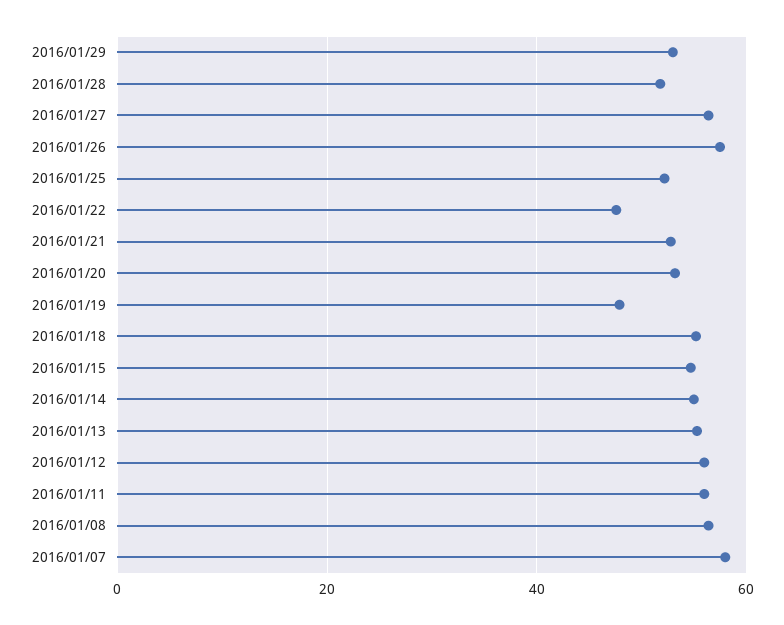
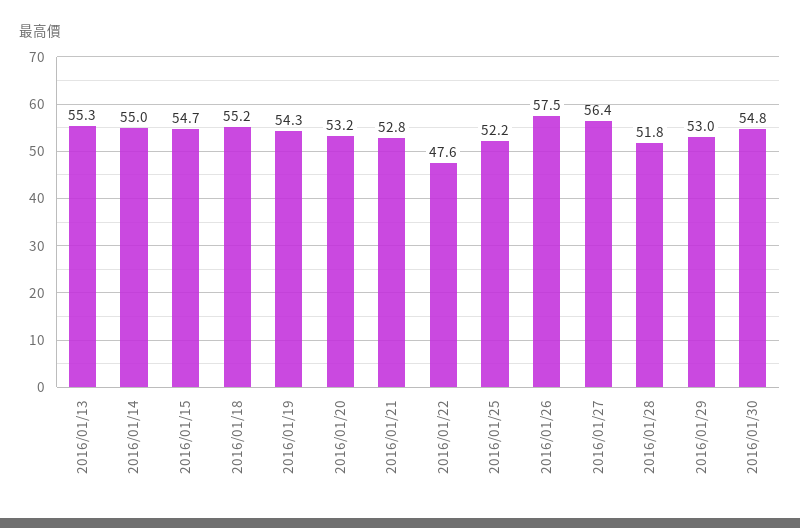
2016/01/19: 48 -> 54.3
2016/01/12: 56 -> none
2016/01/11: 56 -> none
2016/01/08: 56 -> none
2016/01/07: 58 -> none
2016/01/30: none -> 54.8

